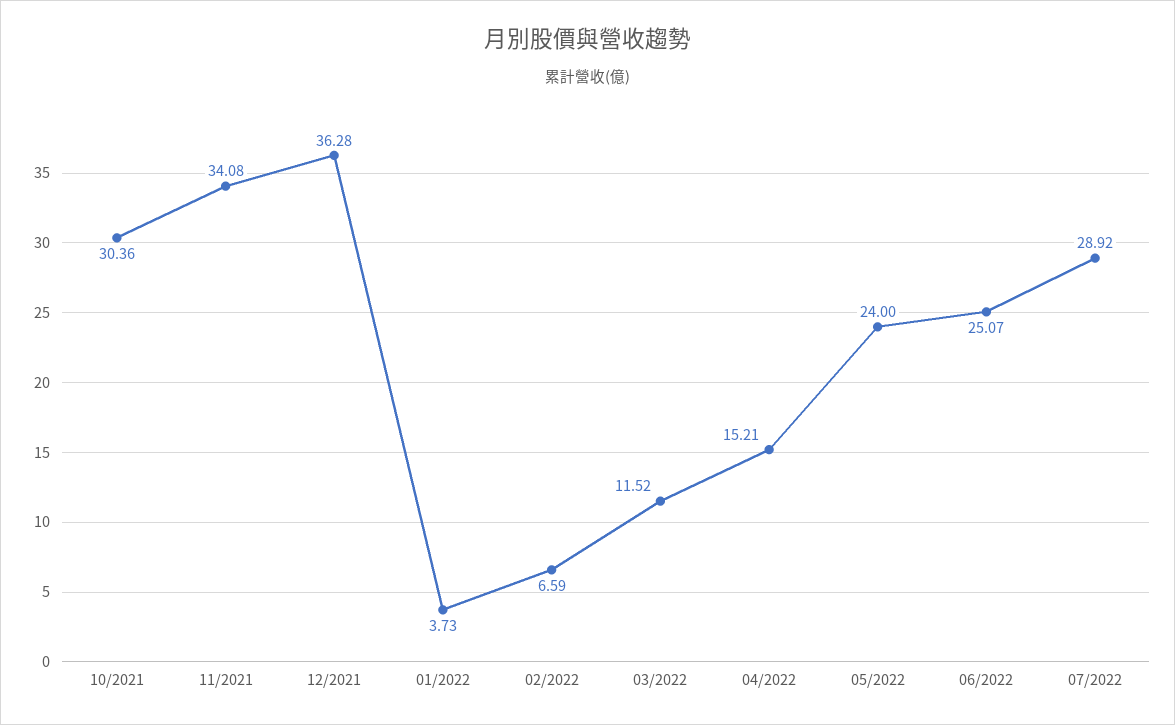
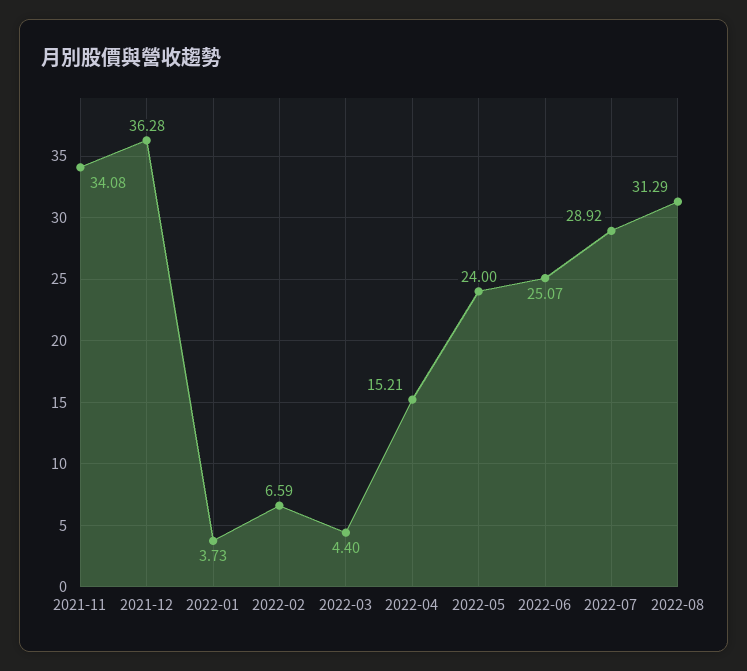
10/2021: 30.36 -> none
03/2022: 11.52 -> 4.4
2022-08: none -> 31.29

